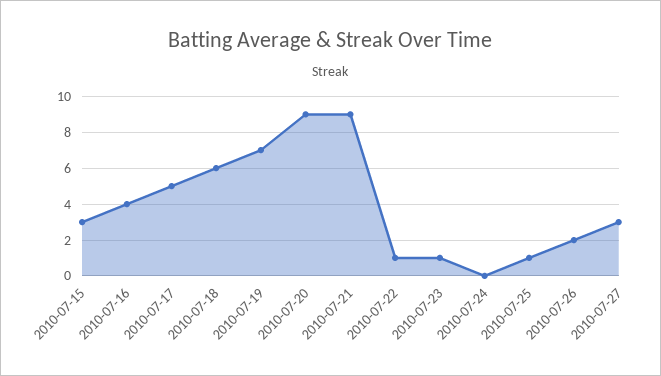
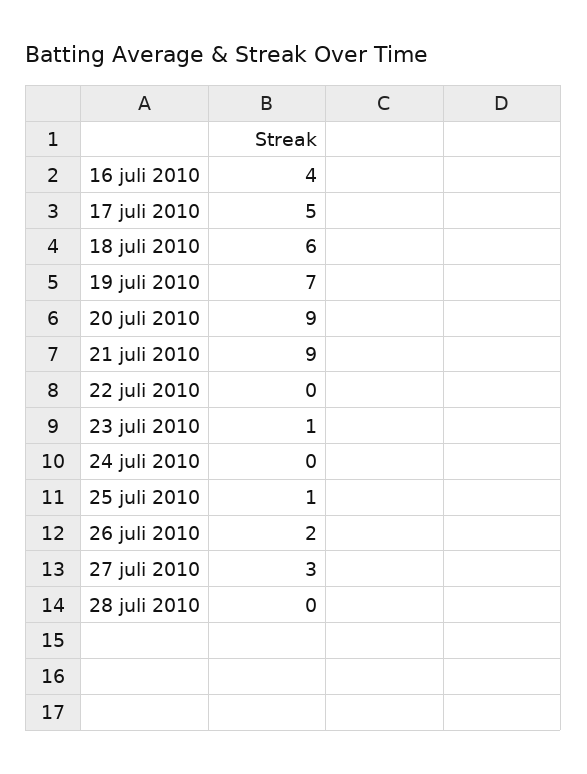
2010-07-15: 3 -> none
2010-07-22: 1 -> 0
28 juli 2010: none -> 0

